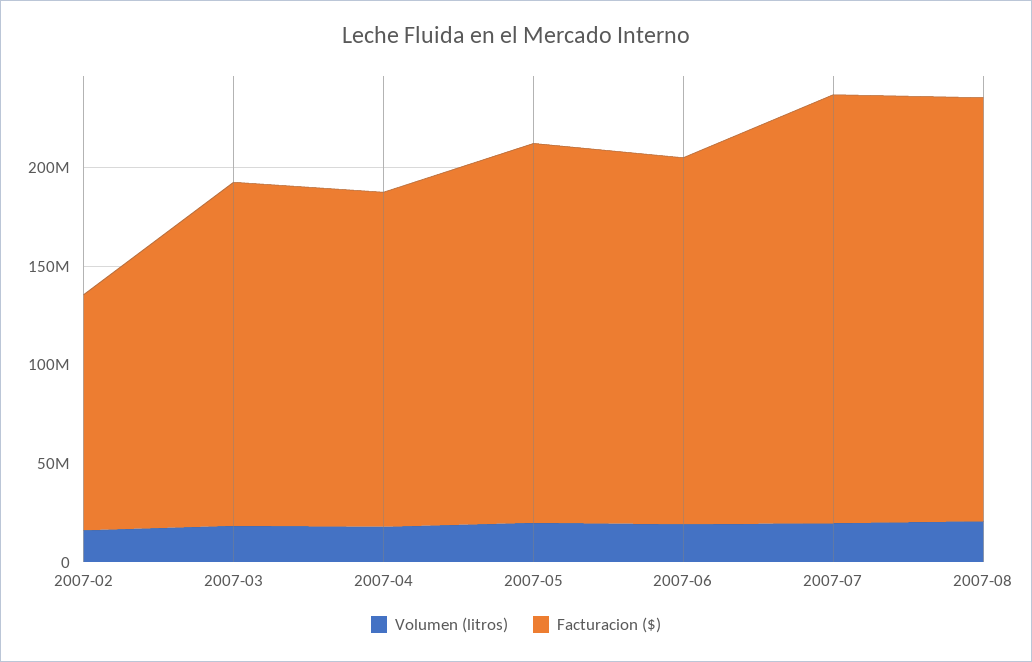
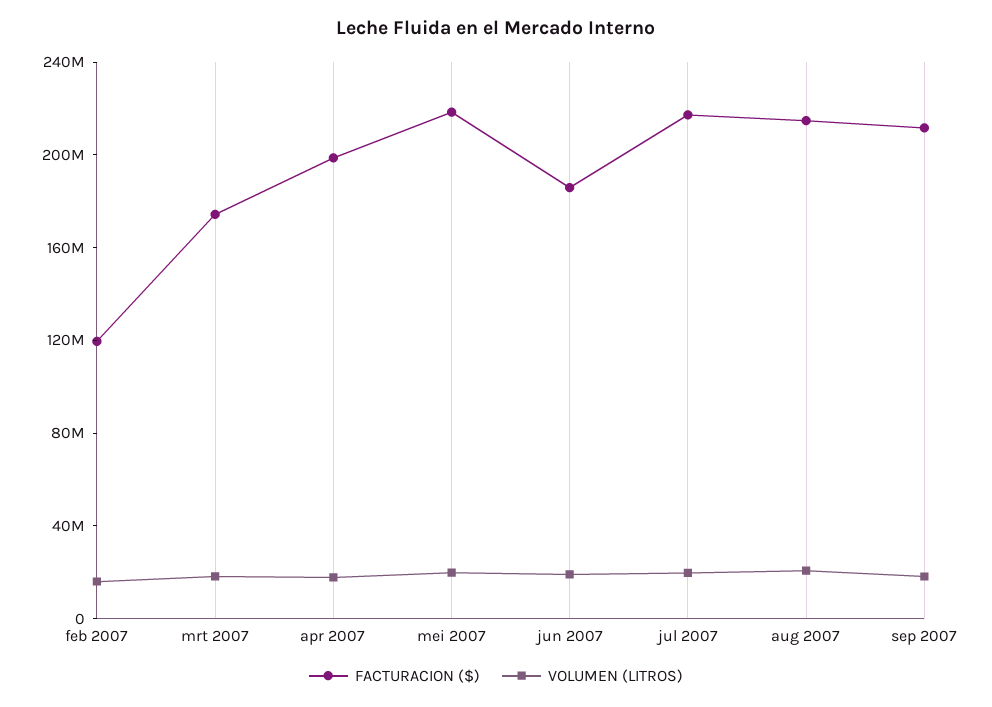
Facturacion ($), 2007-04: 170000000 -> 200000000
Facturacion ($), 2007-05: 190000000 -> 220000000
Facturacion ($), sep 2007: none -> 210000000
Volumen (litros), sep 2007: none -> 20000000

